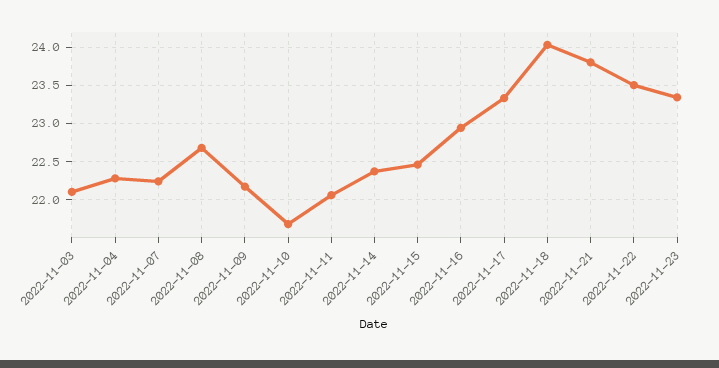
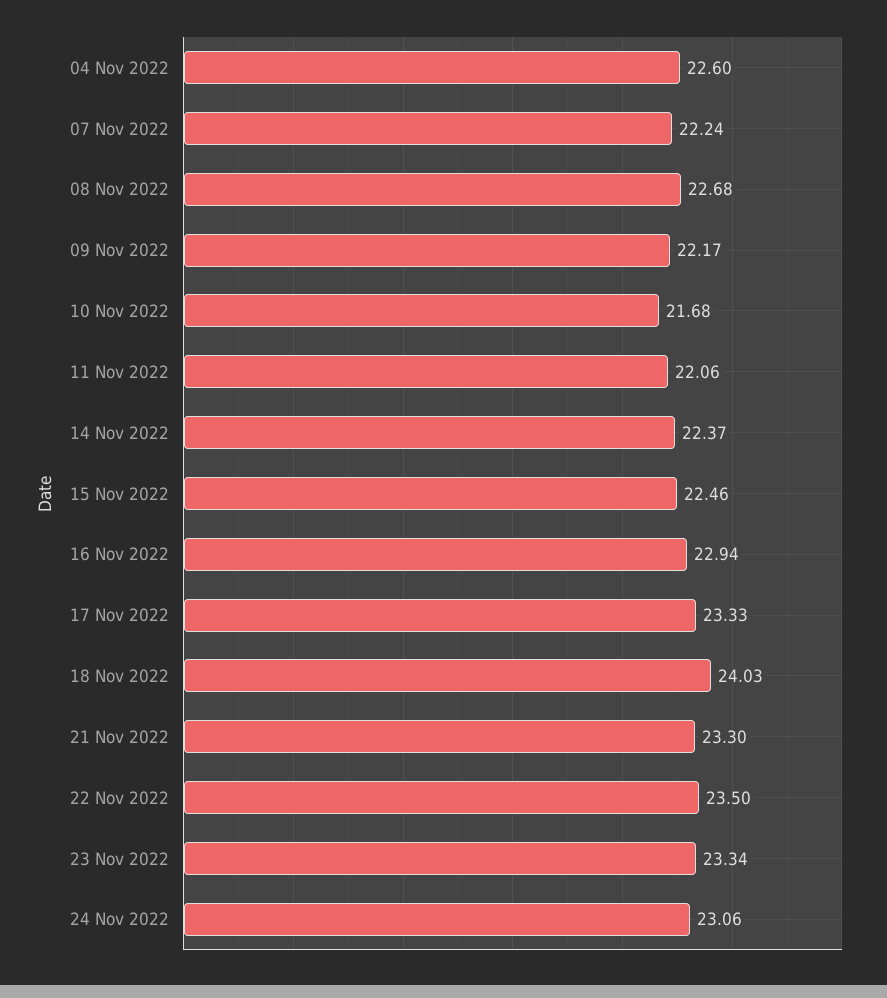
2022-11-03: 22.1 -> none
2022-11-04: 22.3 -> 22.6
2022-11-21: 23.8 -> 23.3
24 Nov 2022: none -> 23.06

